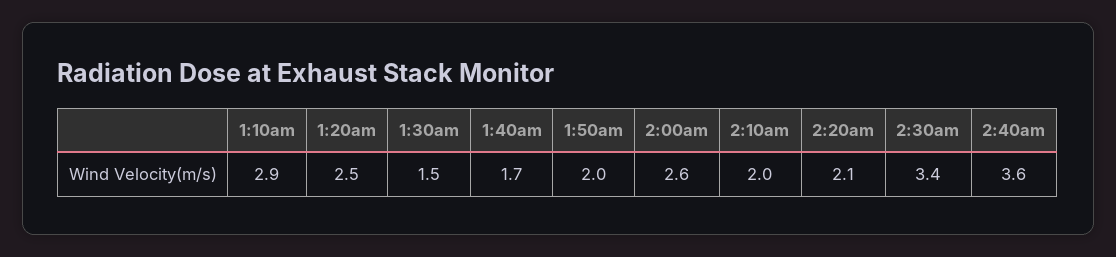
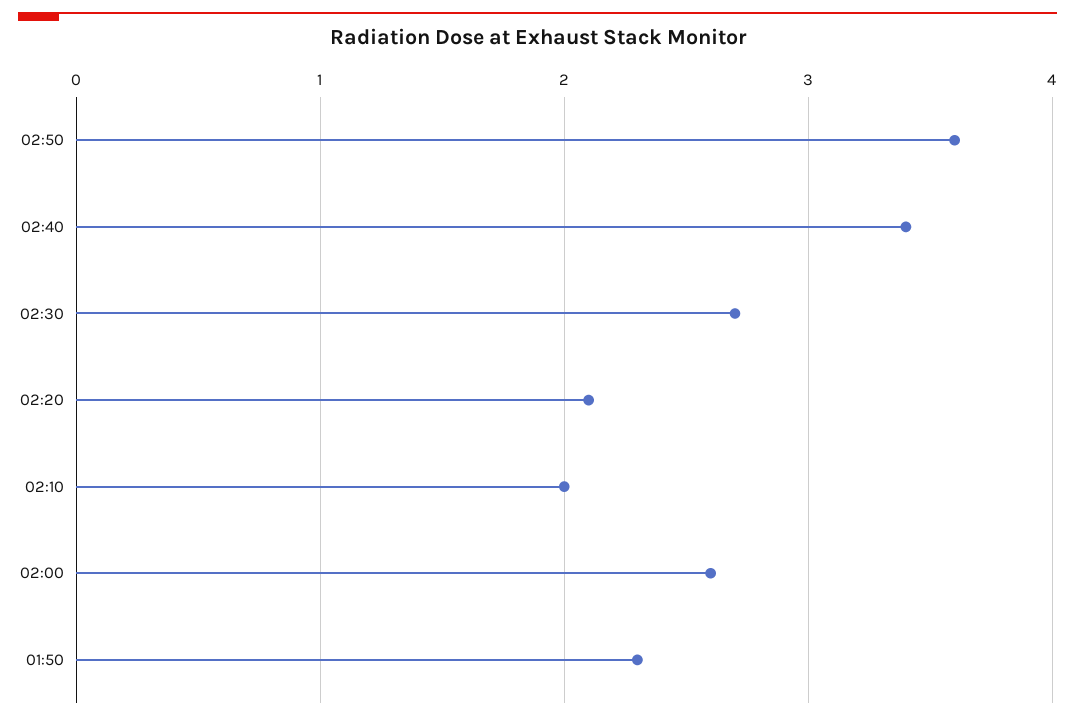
1:10am: 2.9 -> none
1:20am: 2.5 -> none
1:30am: 1.5 -> none
1:40am: 1.7 -> none
1:50am: 2 -> 2.3
2:30am: 3.4 -> 2.7
2:40am: 3.6 -> 3.4
02:50: none -> 3.6

